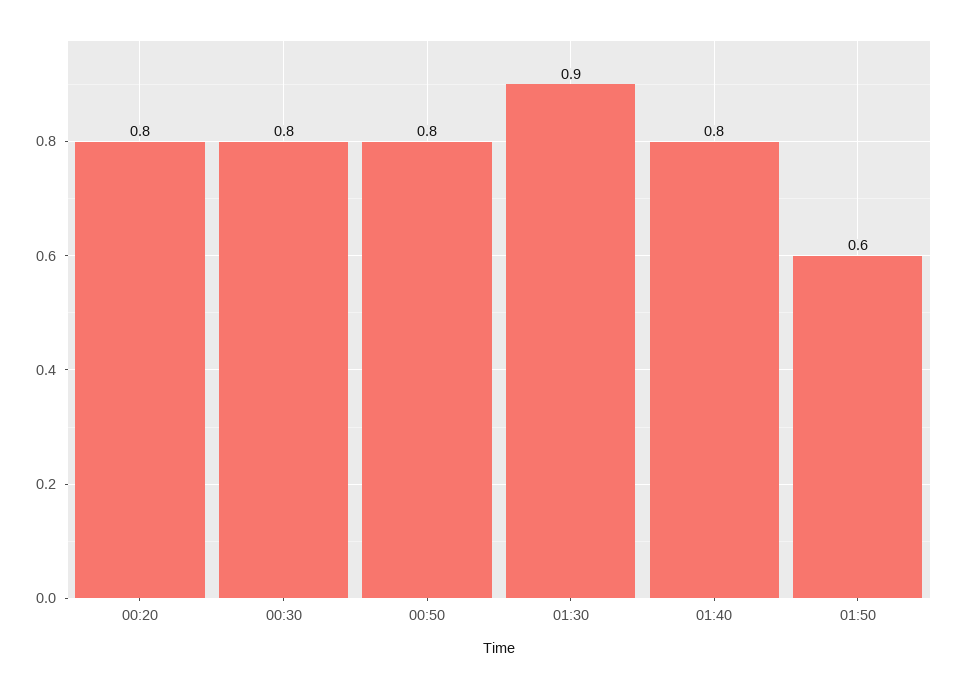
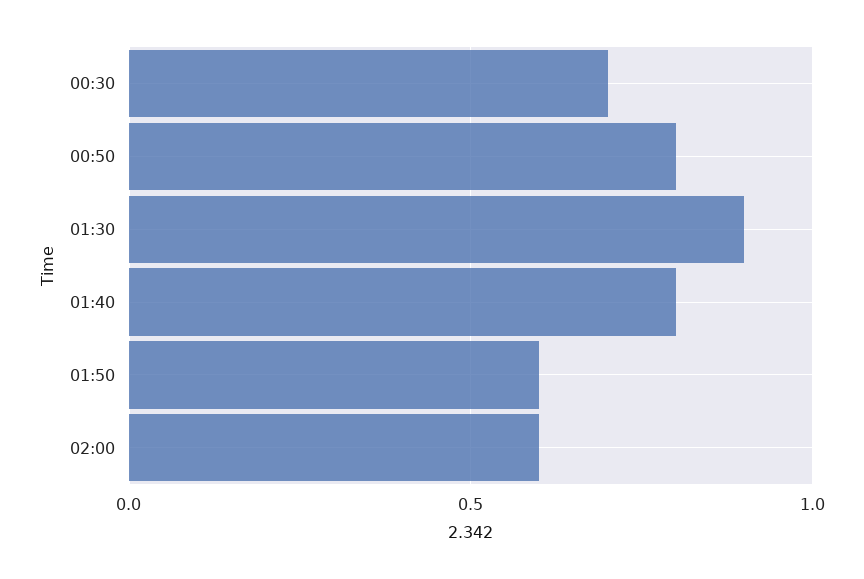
00:20: 0.8 -> none
00:30: 0.8 -> 0.7
02:00: none -> 0.6

